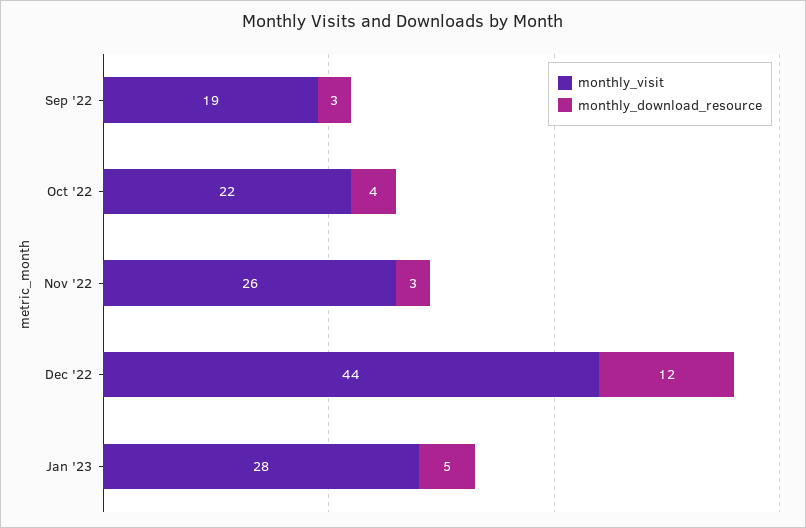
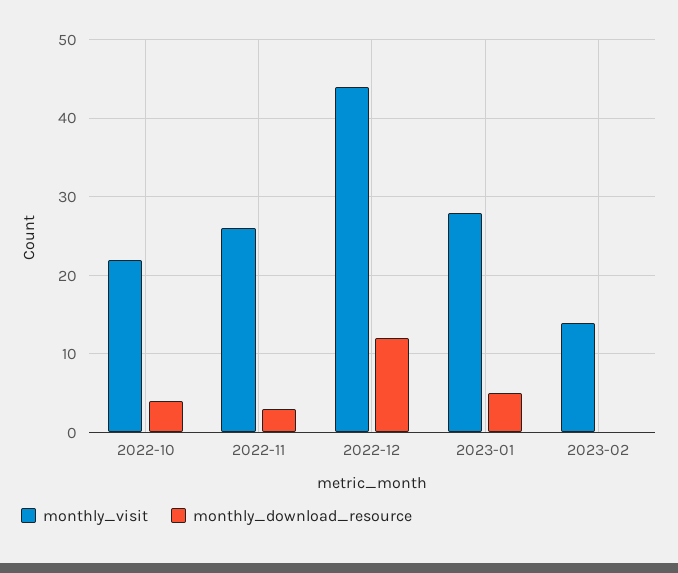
monthly_visit, Sep '22: 19 -> none
monthly_download_resource, Sep '22: 3 -> none
monthly_visit, 2023-02: none -> 14
monthly_download_resource, 2023-02: none -> 0

